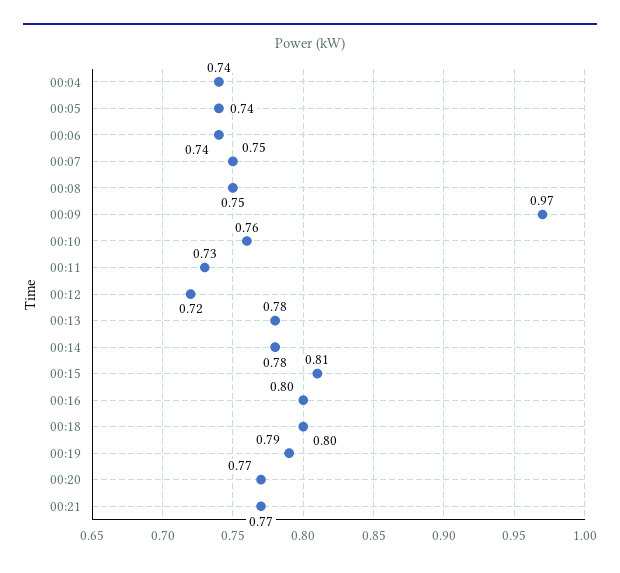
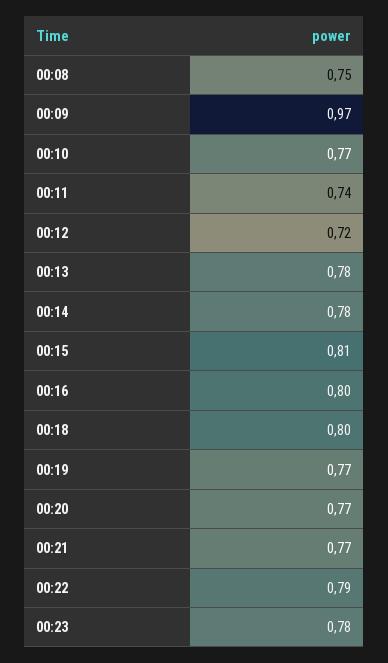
00:04: 0.74 -> none
00:05: 0.74 -> none
00:06: 0.74 -> none
00:07: 0.75 -> none
00:10: 0.76 -> 0.77
00:11: 0.73 -> 0.74
00:19: 0.79 -> 0.77
00:22: none -> 0.79
00:23: none -> 0.78

